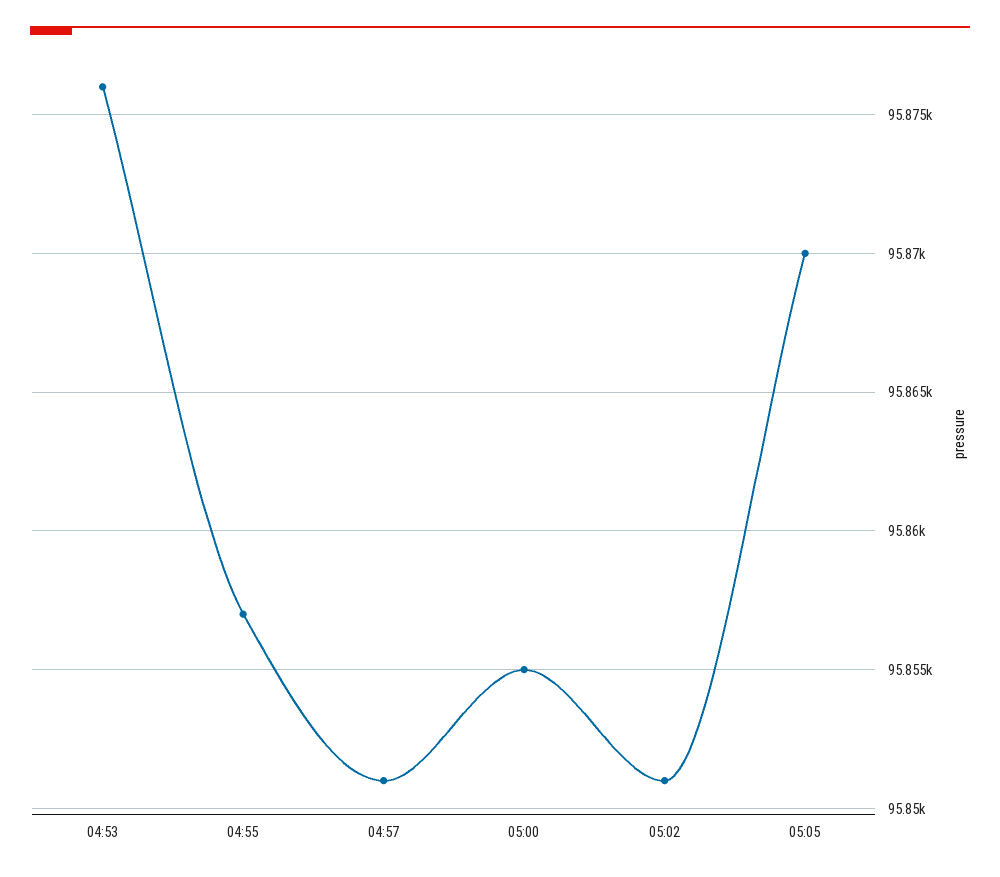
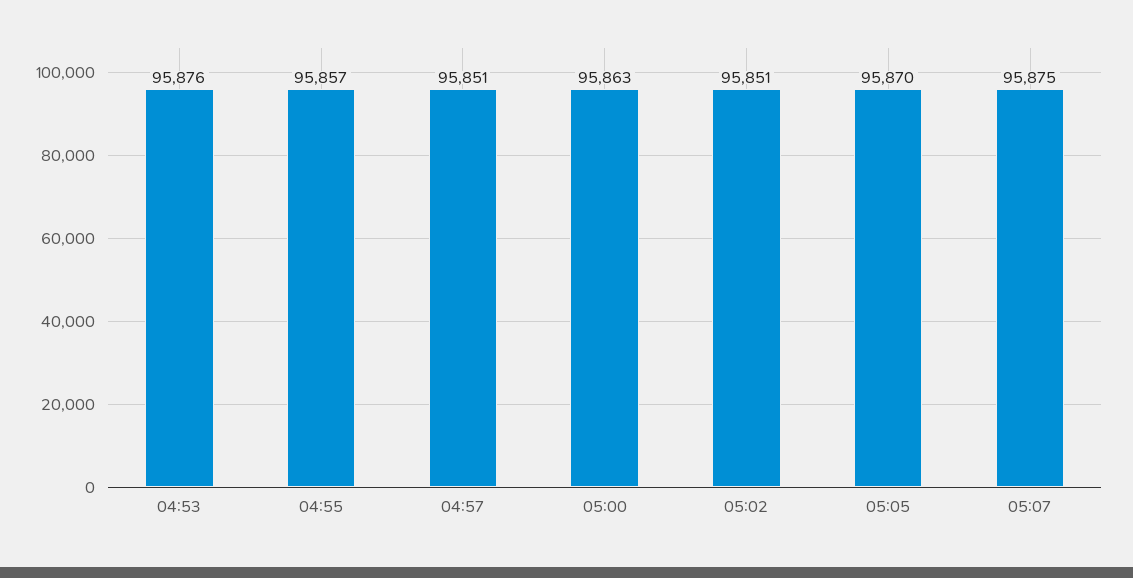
05:00: 95855 -> 95863
05:07: none -> 95875

